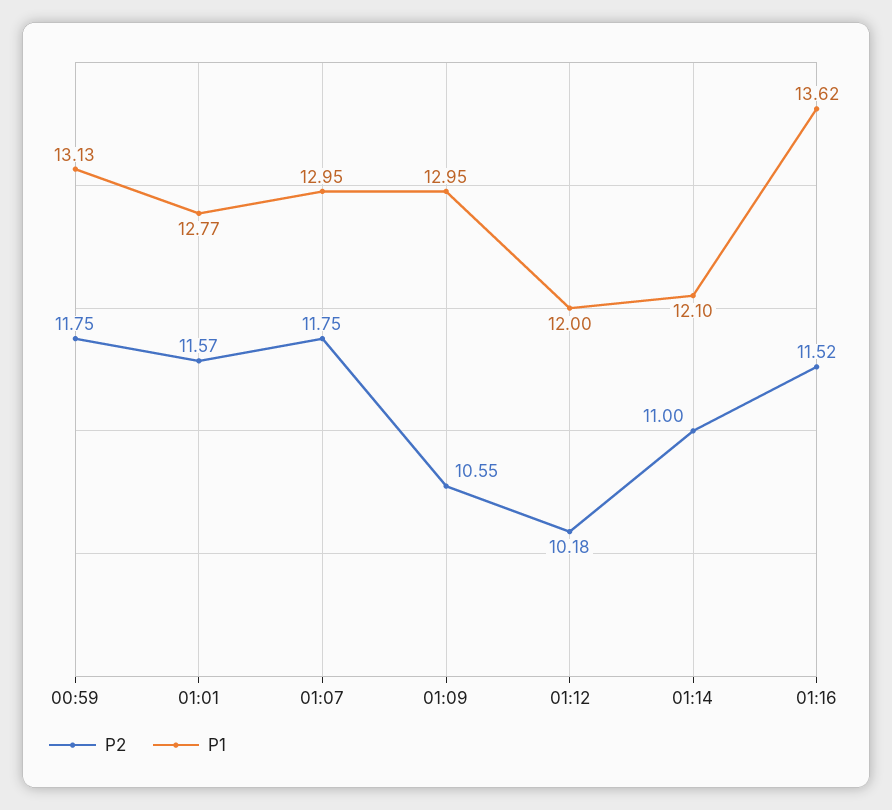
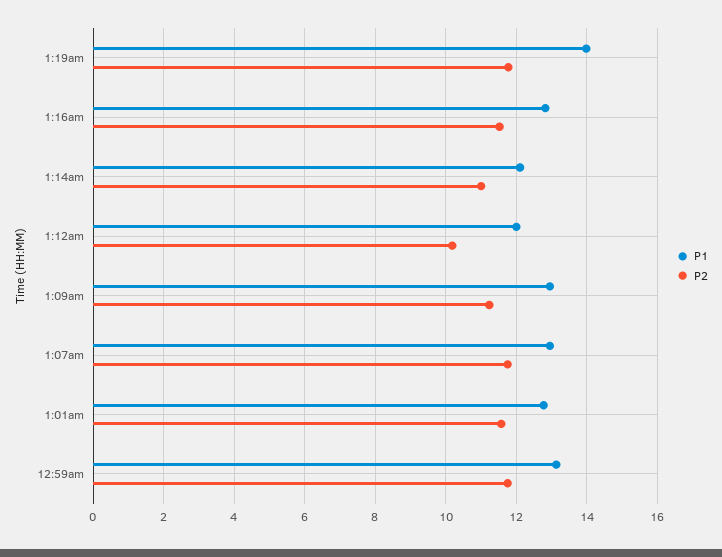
P2, 01:09: 10.55 -> 11.2
P1, 01:16: 13.62 -> 12.8
P1, 1:19am: none -> 14
P2, 1:19am: none -> 11.8

